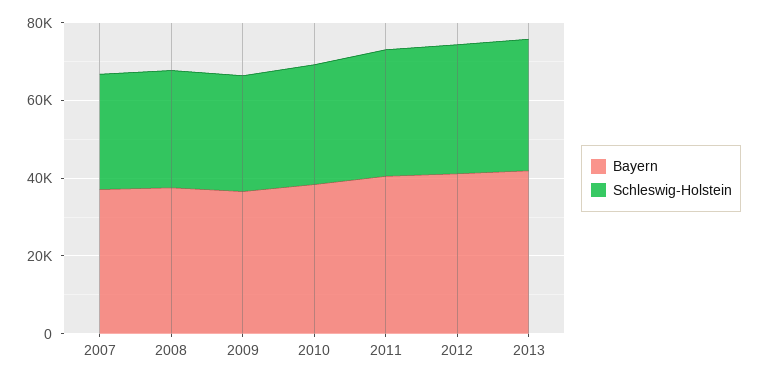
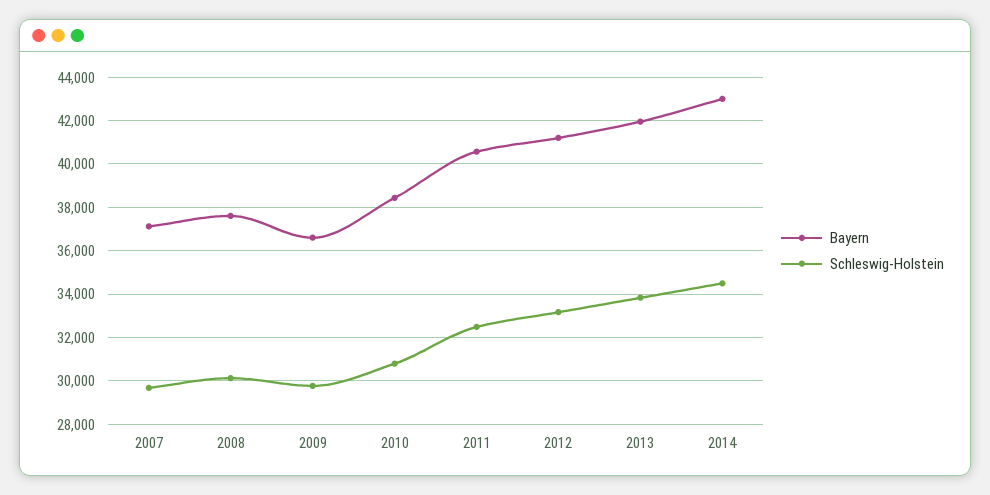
Bayern, 2014: none -> 43000
Schleswig-Holstein, 2014: none -> 34500

